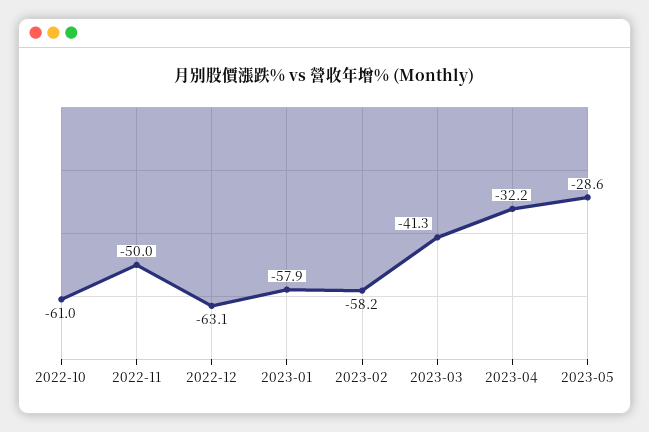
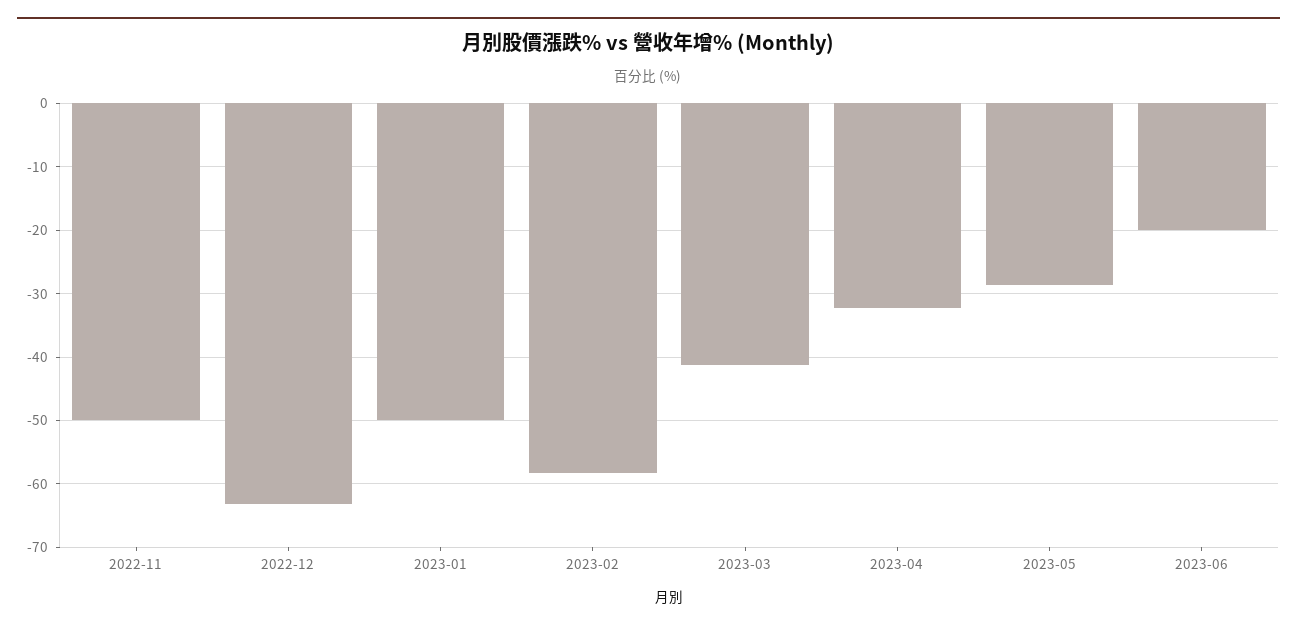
2022-10: -61 -> none
2023-01: -57.9 -> -50
2023-06: none -> -20

